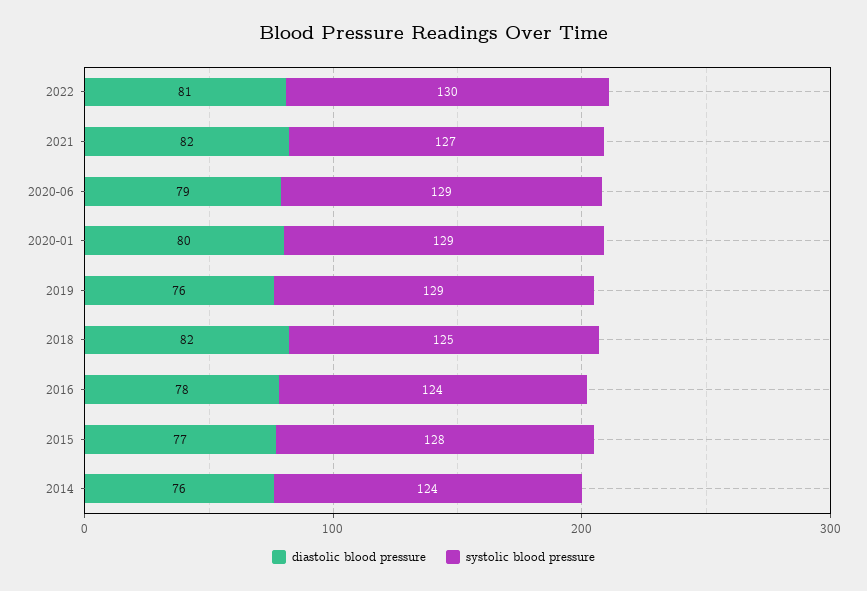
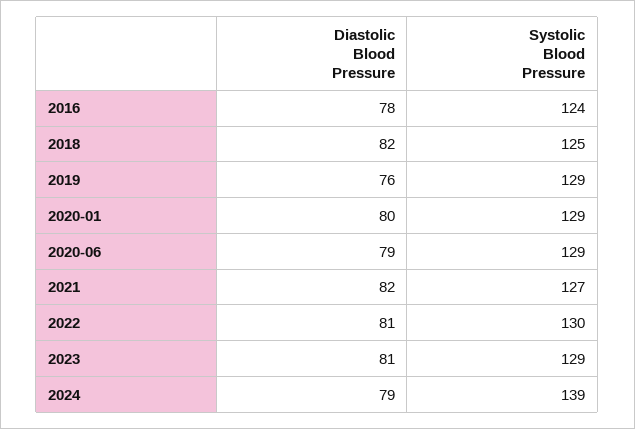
diastolic blood pressure, 2015: 77 -> none
systolic blood pressure, 2015: 128 -> none
diastolic blood pressure, 2014: 76 -> none
systolic blood pressure, 2014: 124 -> none
diastolic blood pressure, 2023: none -> 81
systolic blood pressure, 2023: none -> 129
diastolic blood pressure, 2024: none -> 79
systolic blood pressure, 2024: none -> 139

